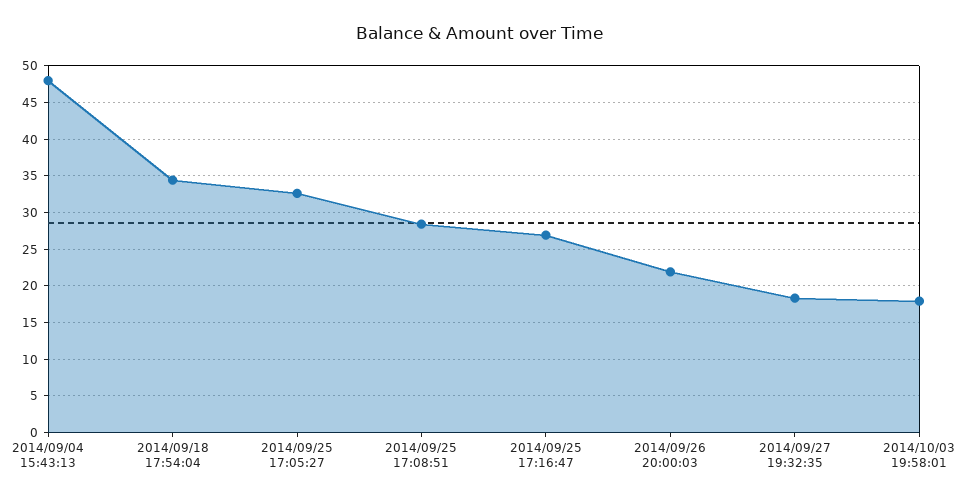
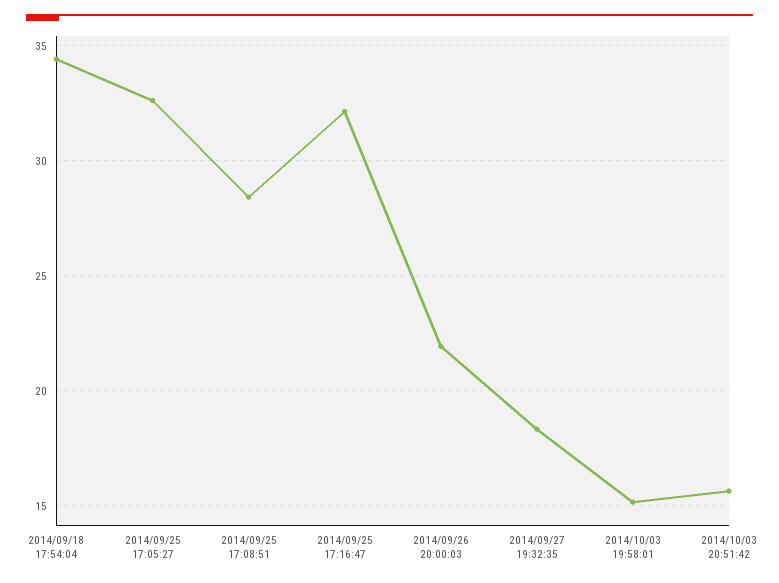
2014/09/04 15:43:13: 48 -> none
2014/09/25 17:16:47: 27 -> 32
2014/10/03 19:58:01: 18 -> 15
2014/10/03 20:51:42: none -> 15.5

